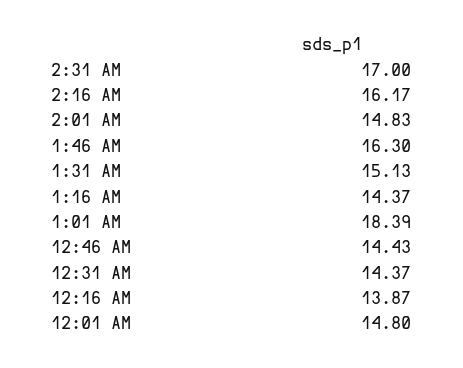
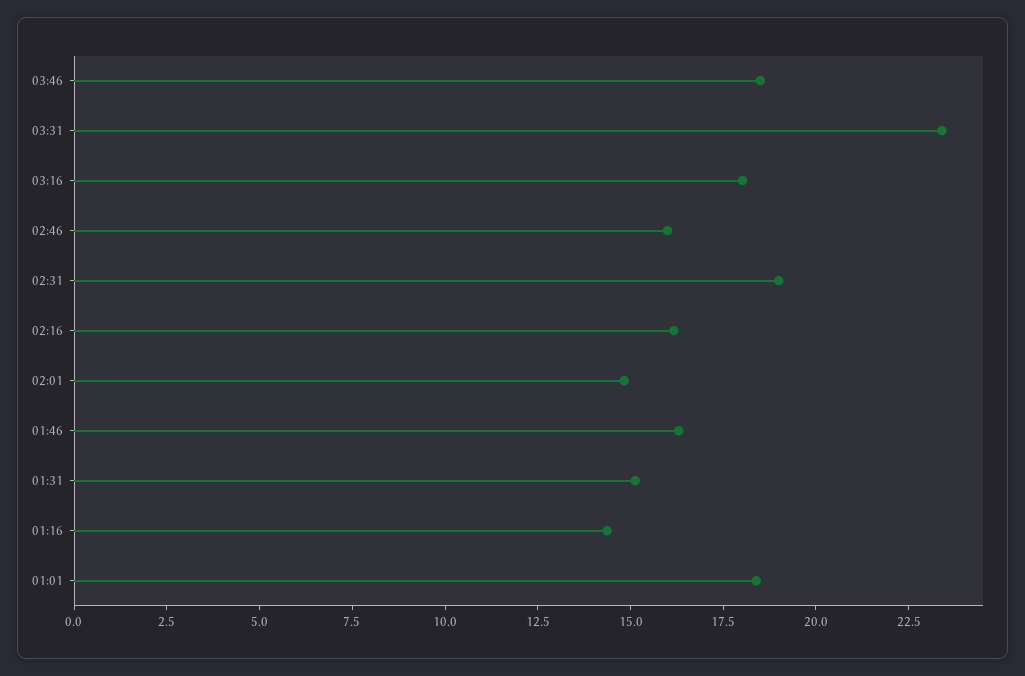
2:31 AM: 17 -> 19
12:46 AM: 14.43 -> none
12:31 AM: 14.37 -> none
12:16 AM: 13.87 -> none
12:01 AM: 14.8 -> none
03:46: none -> 18.5
03:31: none -> 23.5
03:16: none -> 18
02:46: none -> 16

